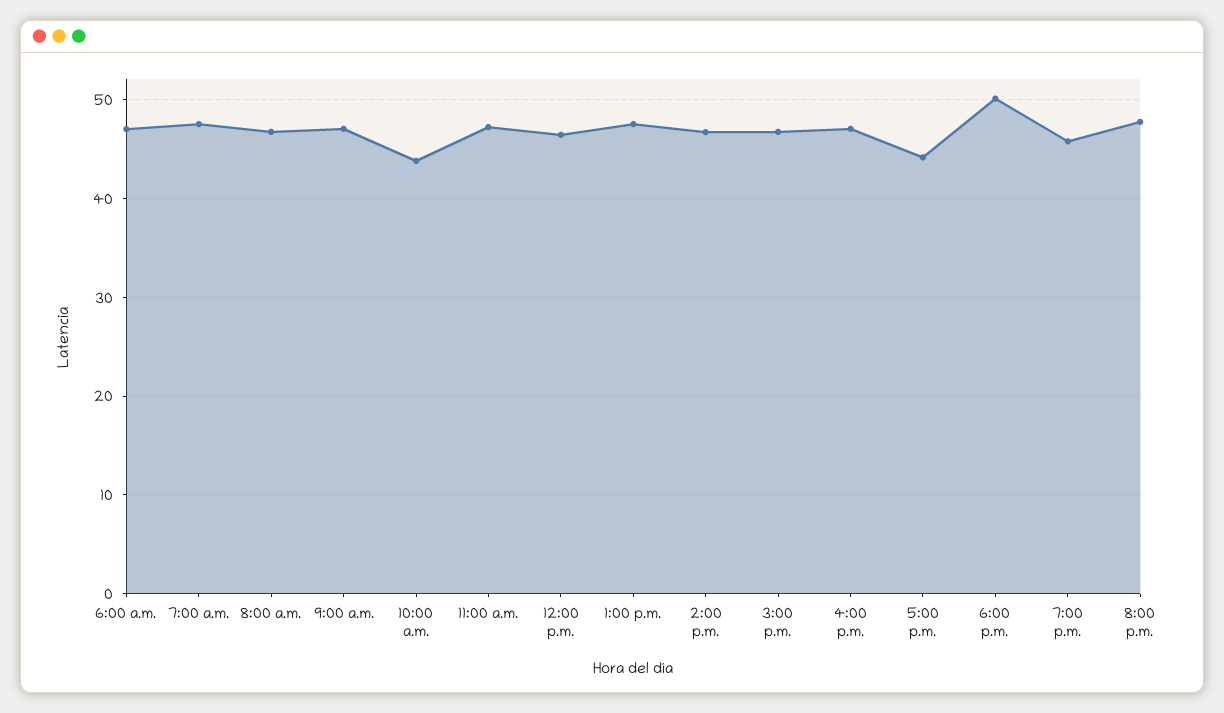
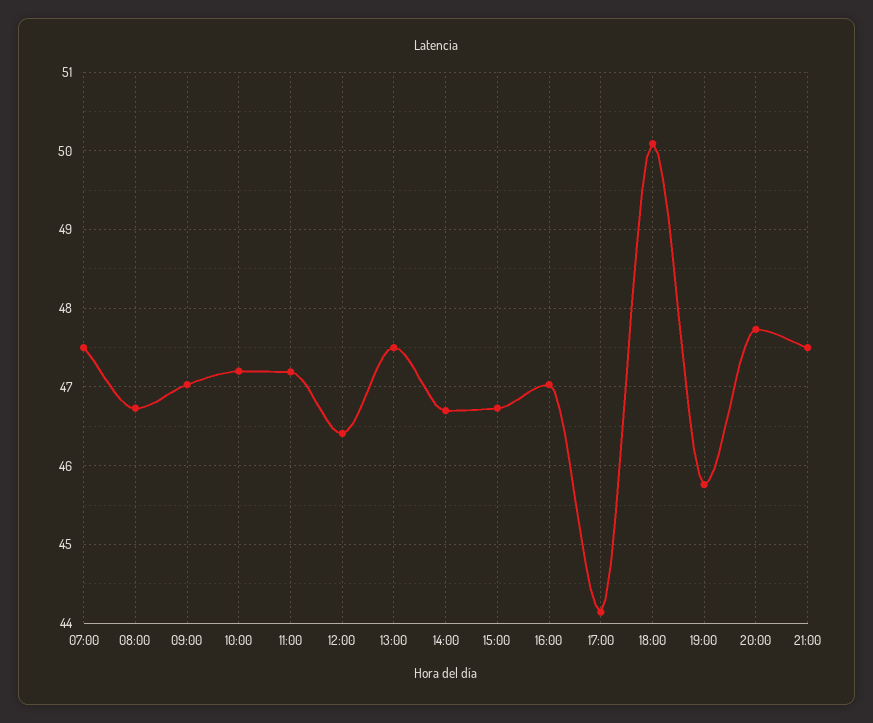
6:00 a.m.: 47 -> none
10:00 a.m.: 44 -> 47.2
21:00: none -> 47.5

